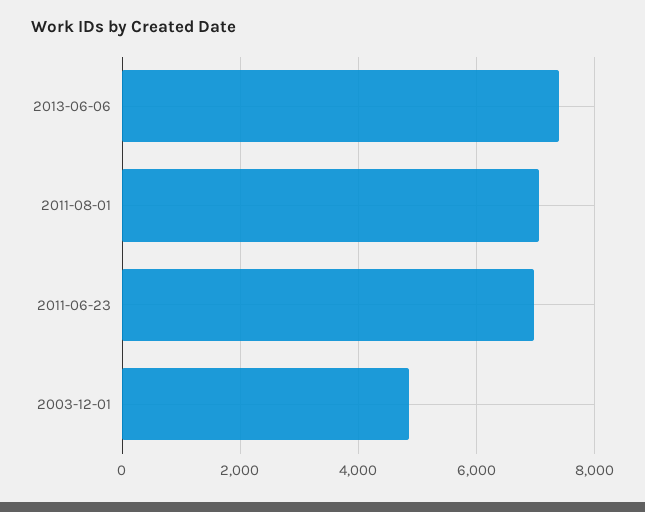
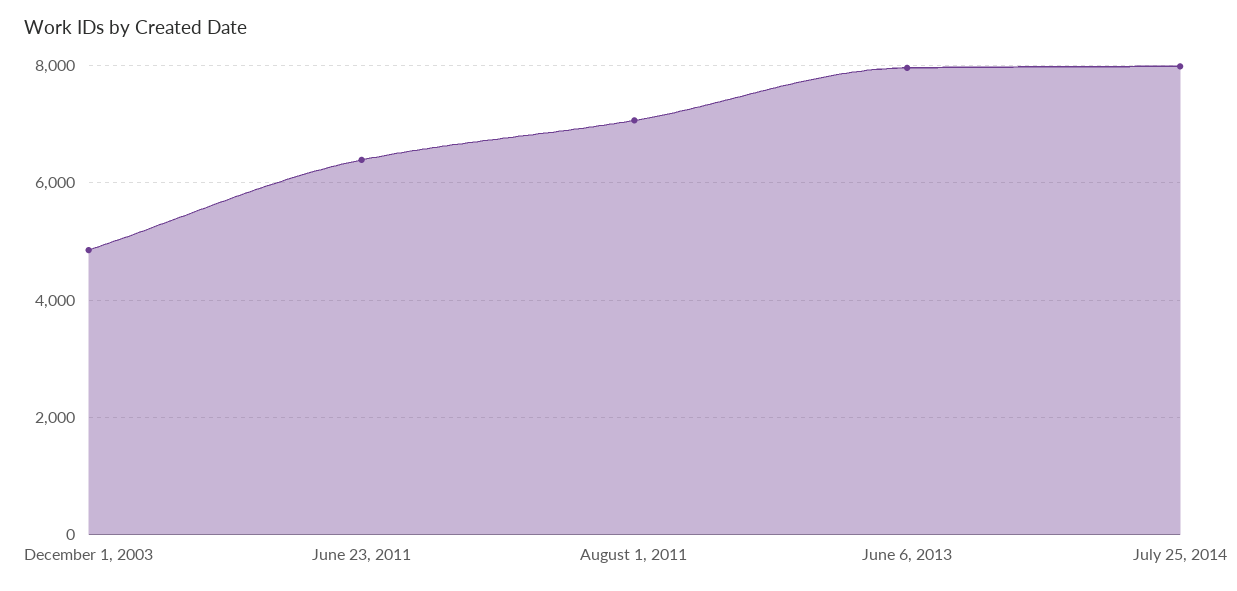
2013-06-06: 7400 -> 8000
2011-06-23: 7000 -> 6400
July 25, 2014: none -> 8000

